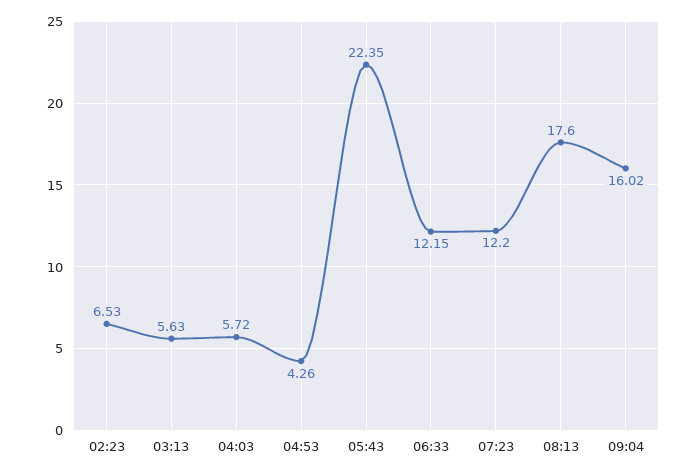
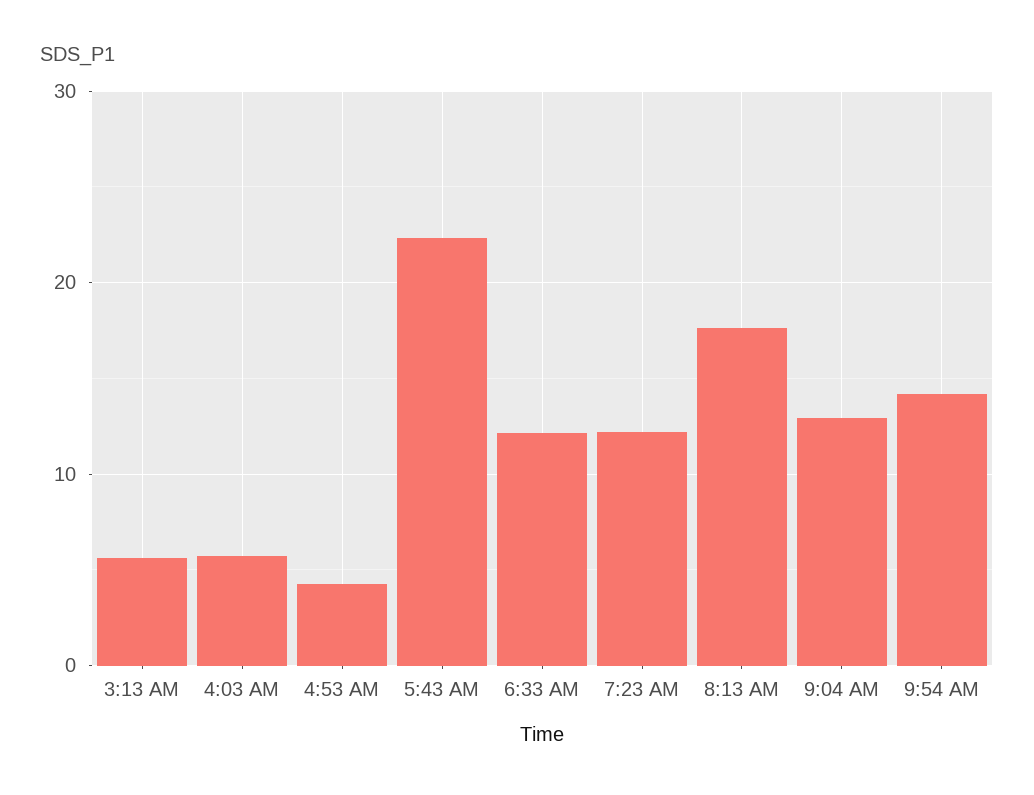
02:23: 6.53 -> none
09:04: 16.02 -> 13
9:54 AM: none -> 14

